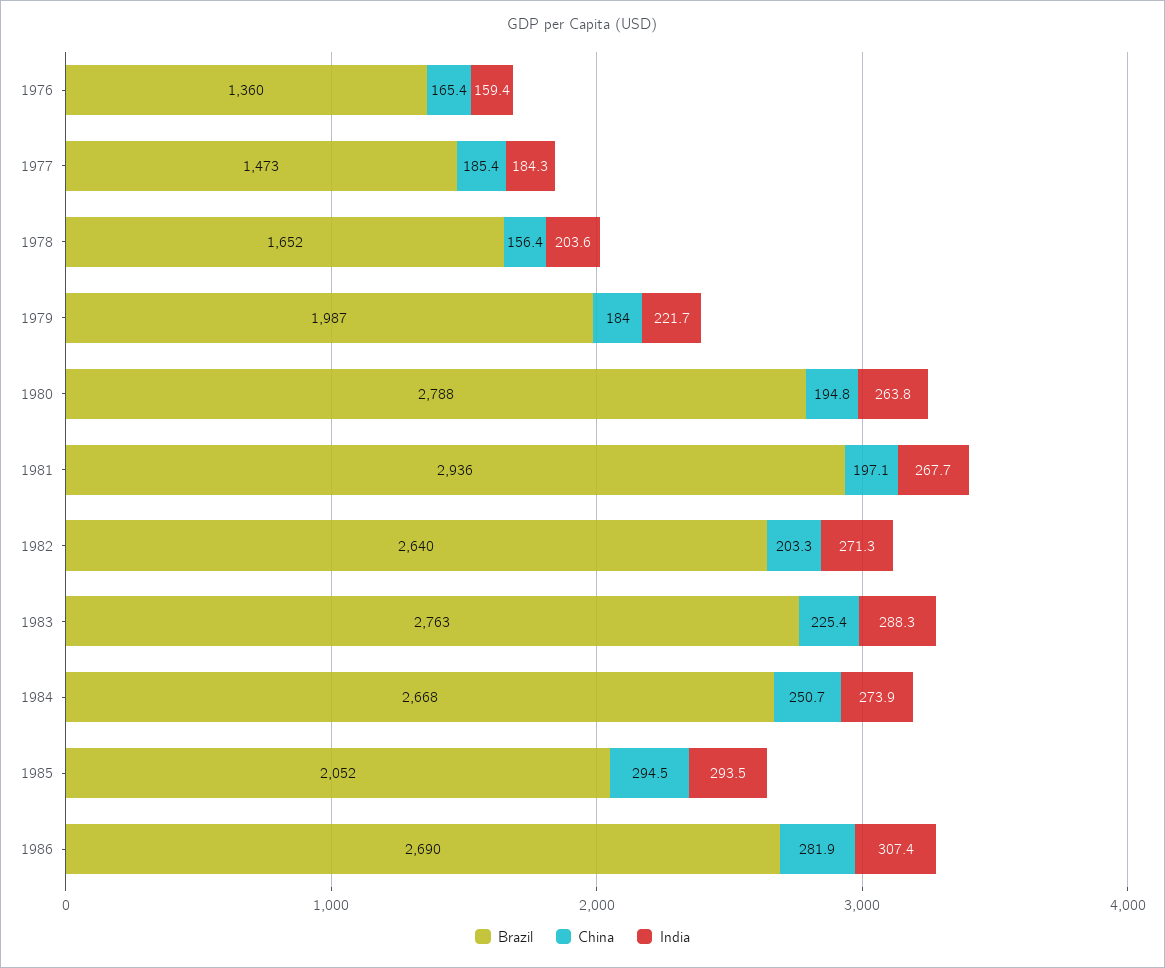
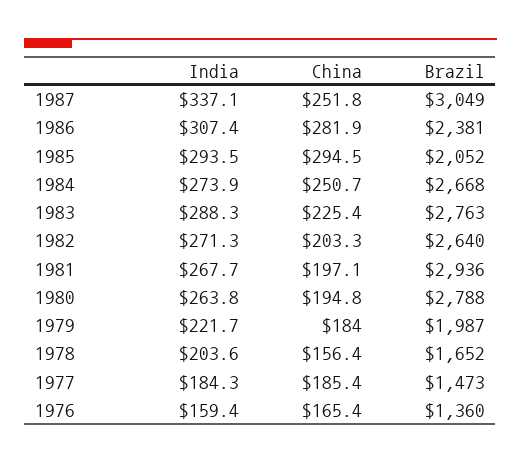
Brazil, 1986: 2690 -> 2381
India, 1987: none -> 337.1
China, 1987: none -> 251.8
Brazil, 1987: none -> 3049

